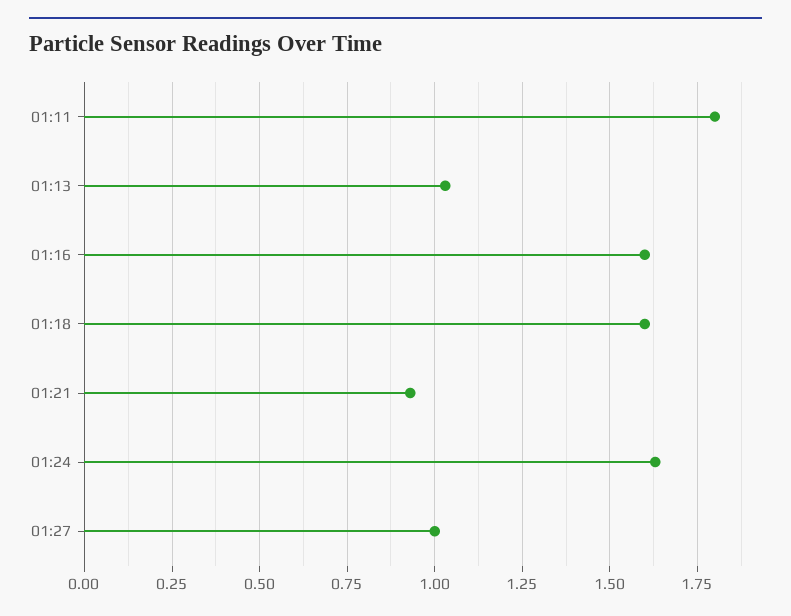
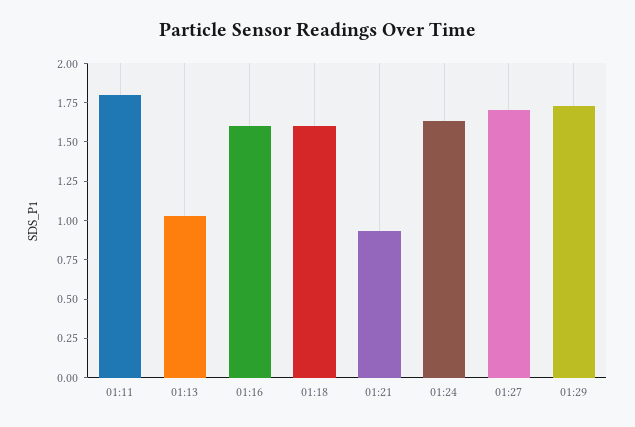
01:27: 1 -> 1.75
01:29: none -> 1.75

